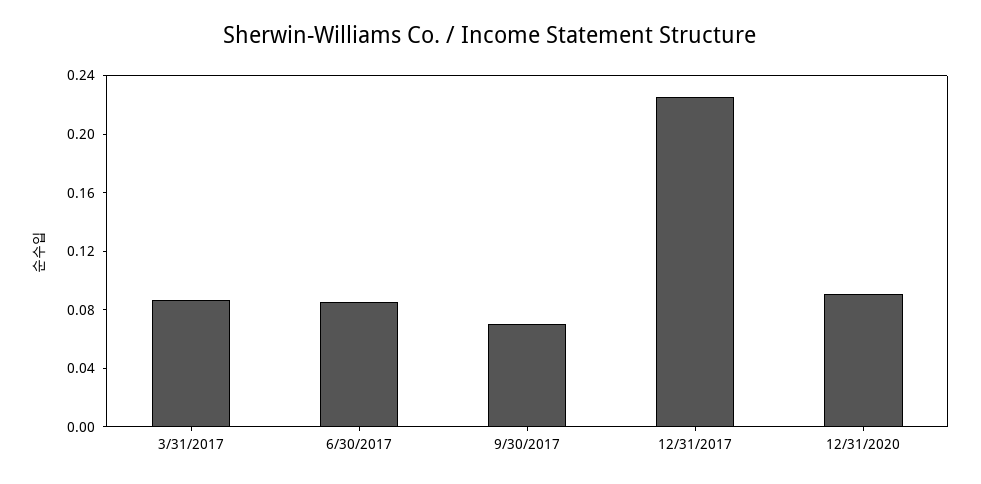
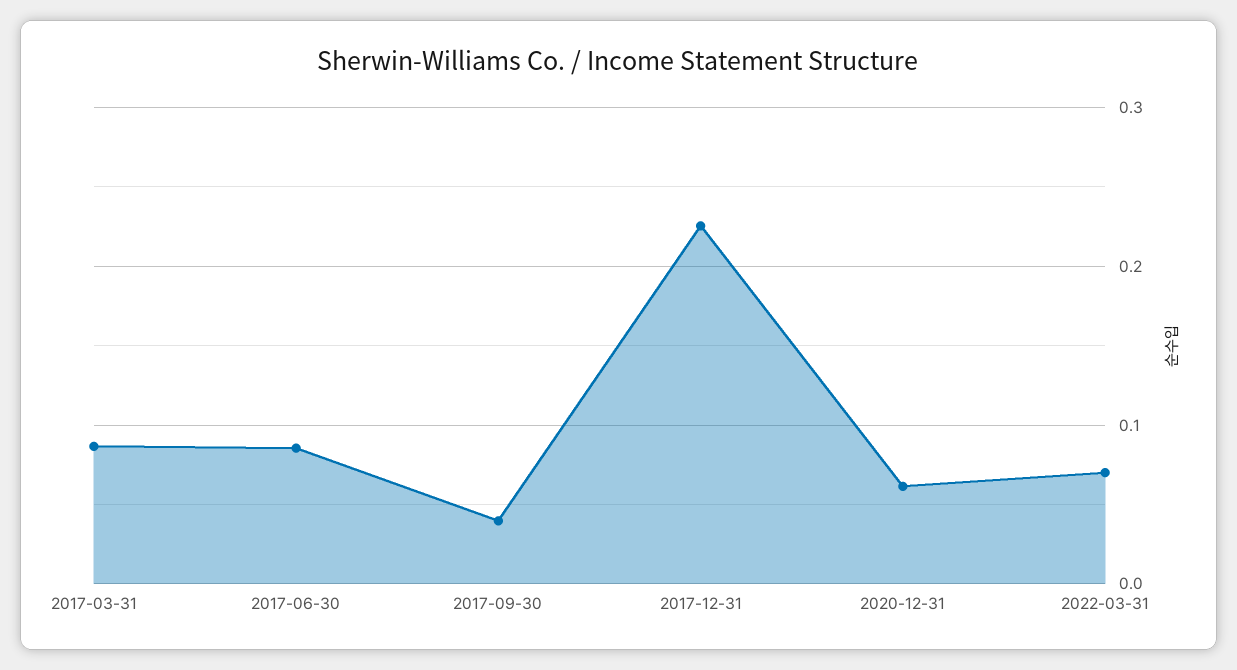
9/30/2017: 0.07 -> 0.04
12/31/2020: 0.09 -> 0.06
2022-03-31: none -> 0.07

